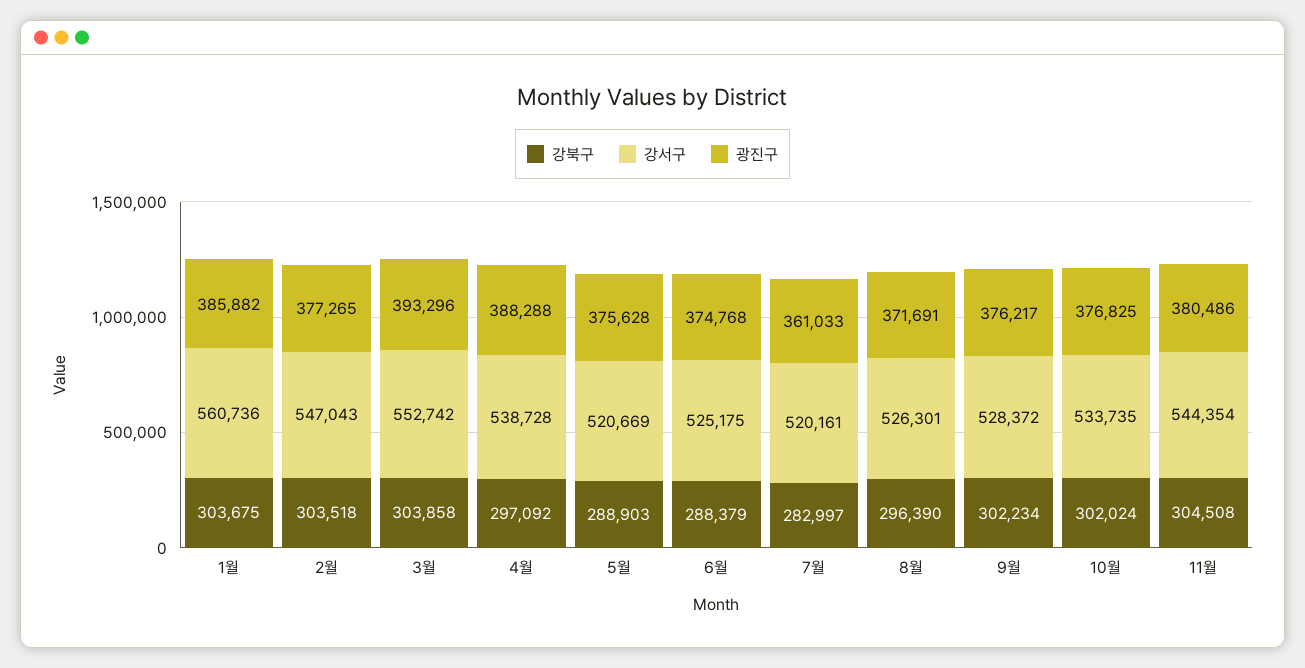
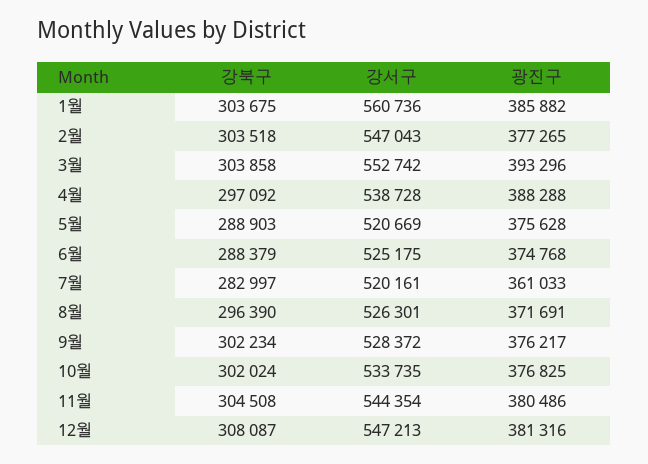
강북구, 12월: none -> 308087
강서구, 12월: none -> 547213
광진구, 12월: none -> 381316

